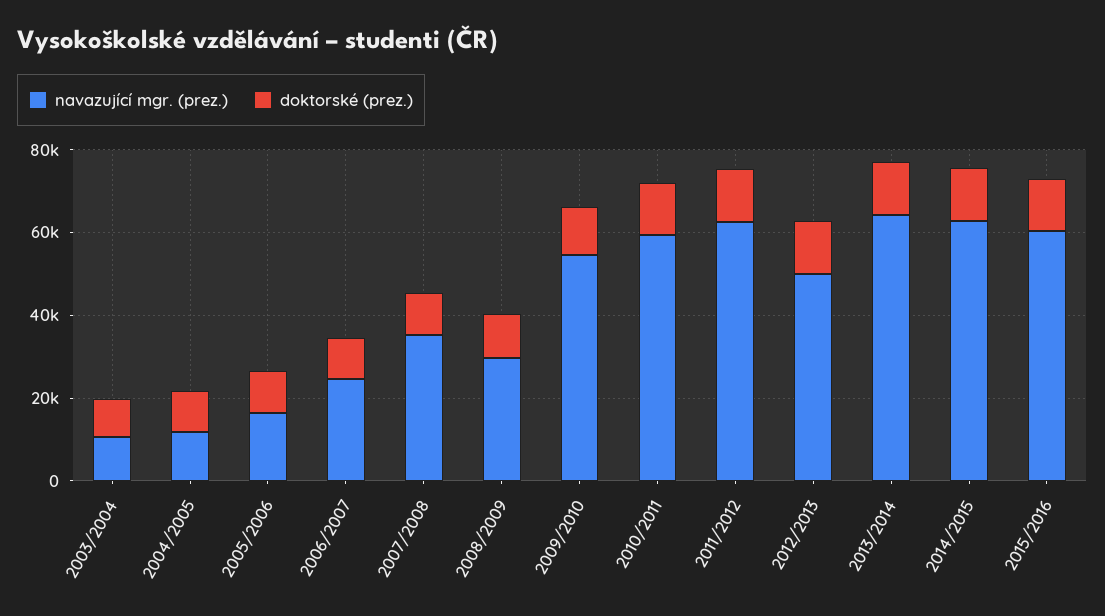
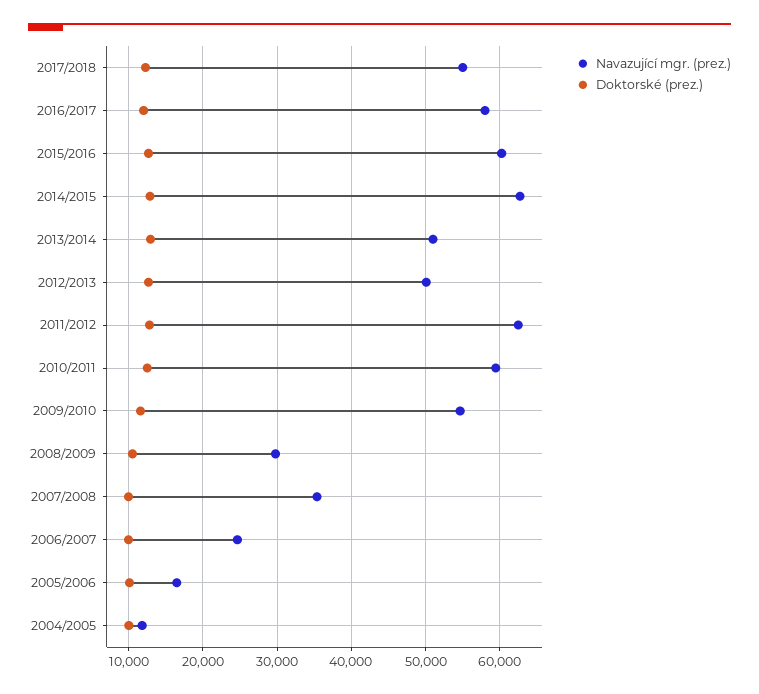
navazující mgr. (prez.), 2003/2004: 10000 -> none
doktorské (prez.), 2003/2004: 10000 -> none
navazující mgr. (prez.), 2013/2014: 65000 -> 51000
navazující mgr. (prez.), 2017/2018: none -> 55000
doktorské (prez.), 2017/2018: none -> 12000
navazující mgr. (prez.), 2016/2017: none -> 58000
doktorské (prez.), 2016/2017: none -> 12000

